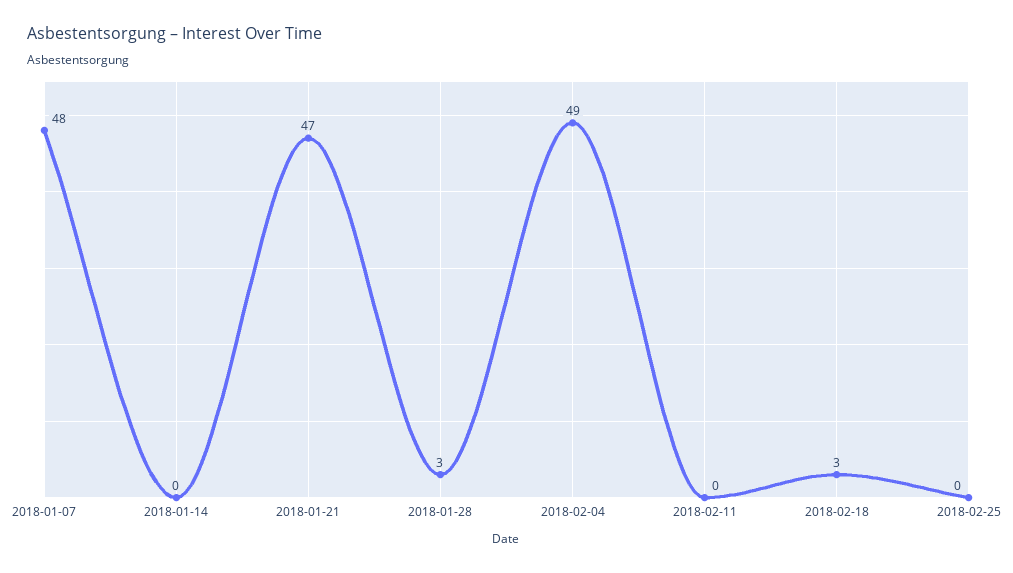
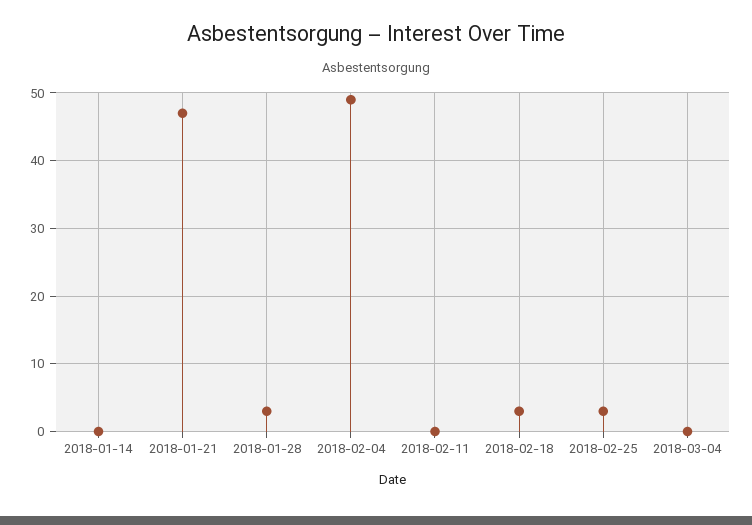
2018-01-07: 48 -> none
2018-02-25: 0 -> 3
2018-03-04: none -> 0

